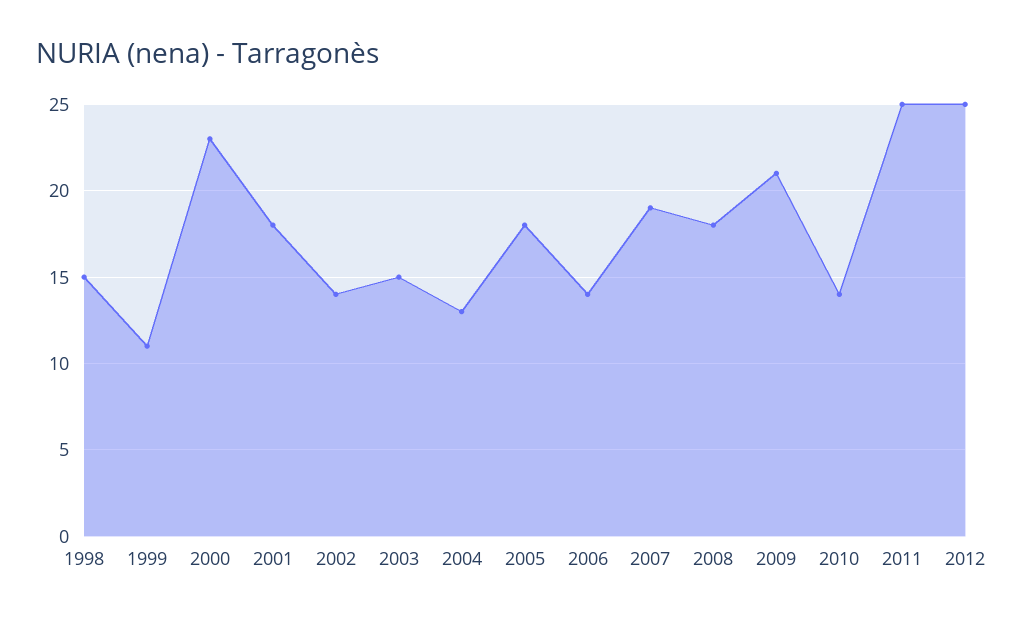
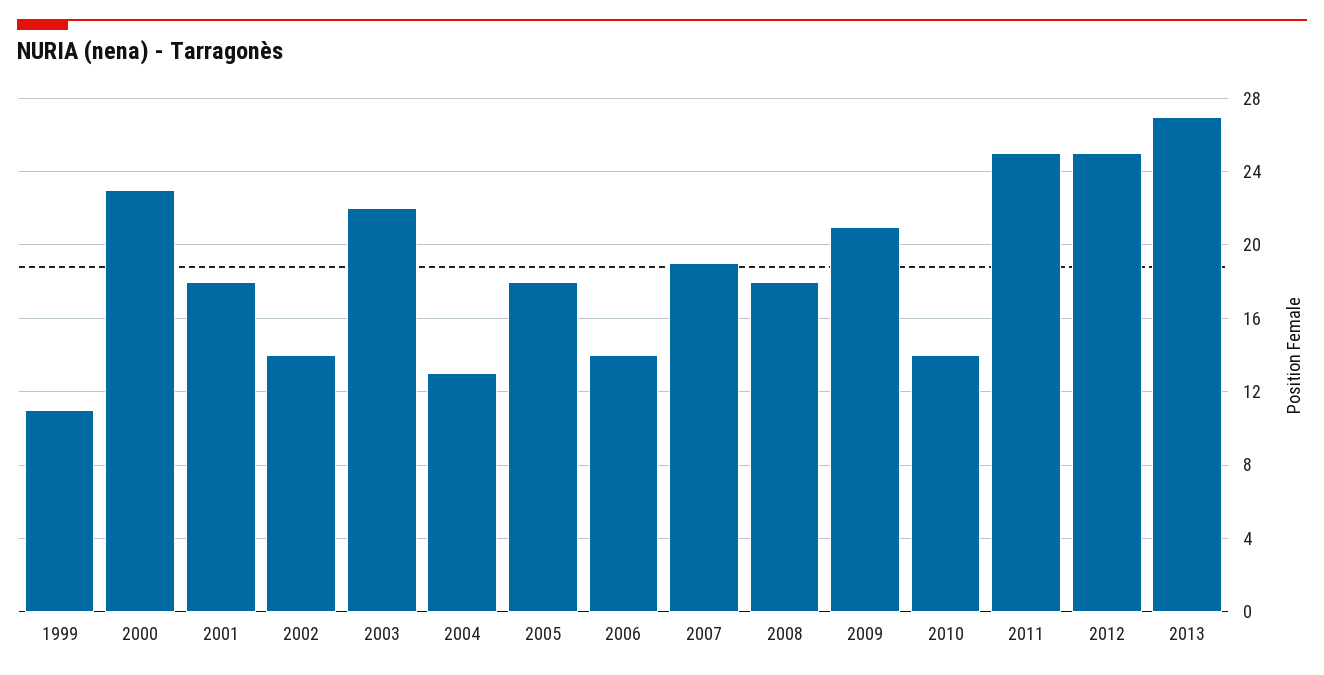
1998: 15 -> none
2003: 15 -> 22
2013: none -> 27

